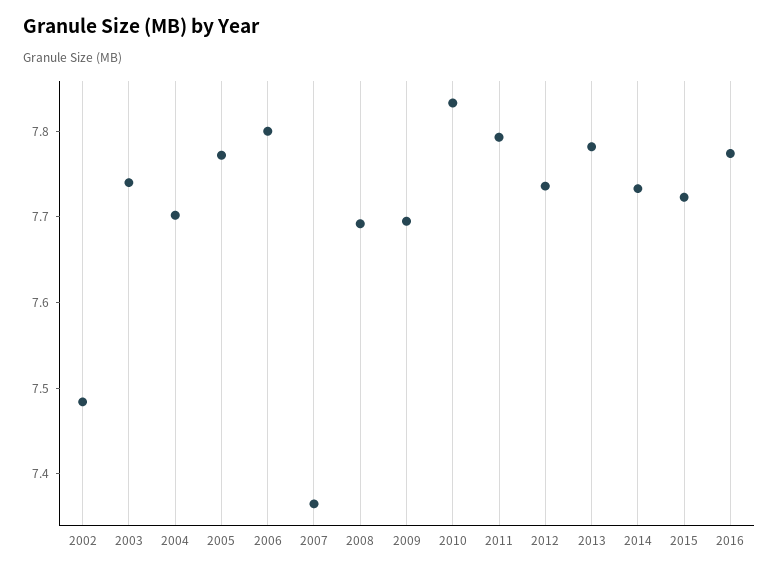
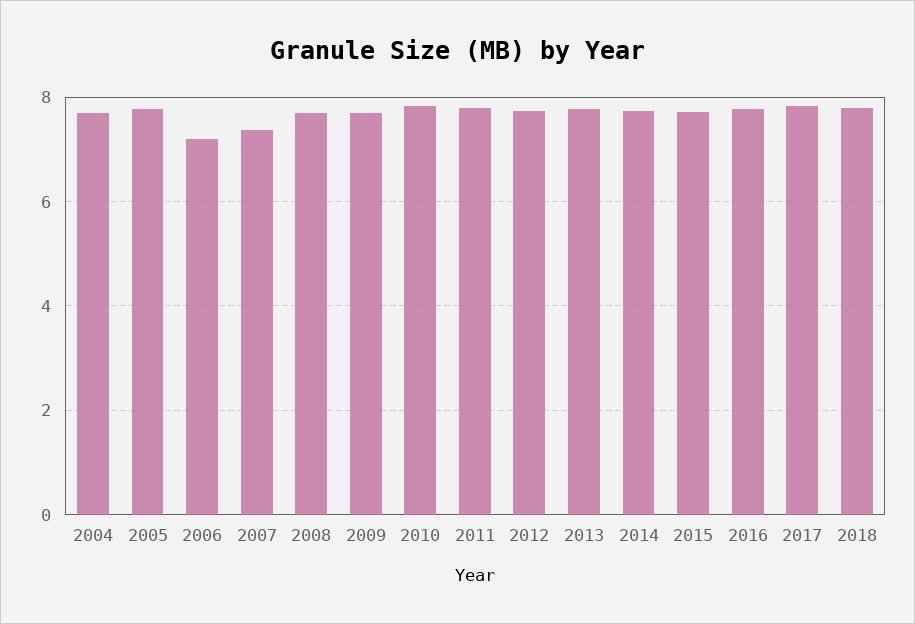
2002: 7.48 -> none
2003: 7.74 -> none
2006: 7.8 -> 7.2
2017: none -> 7.8
2018: none -> 7.8

